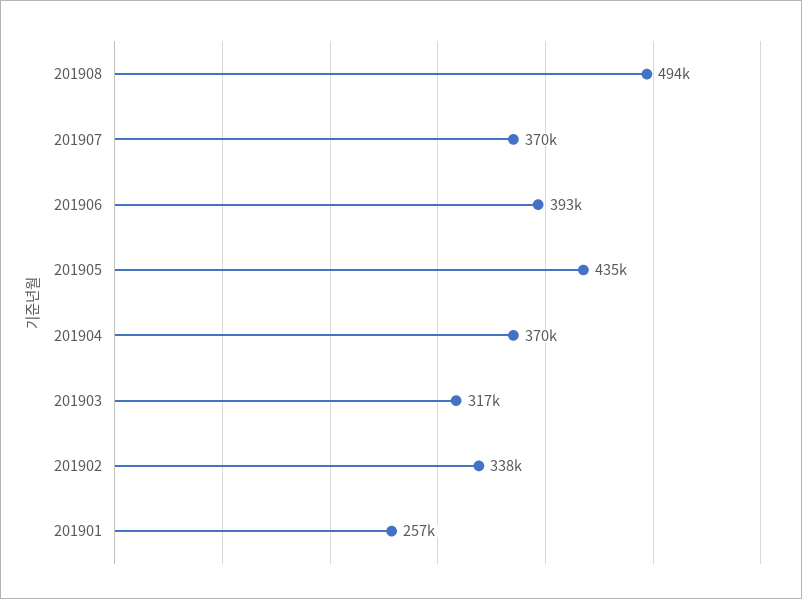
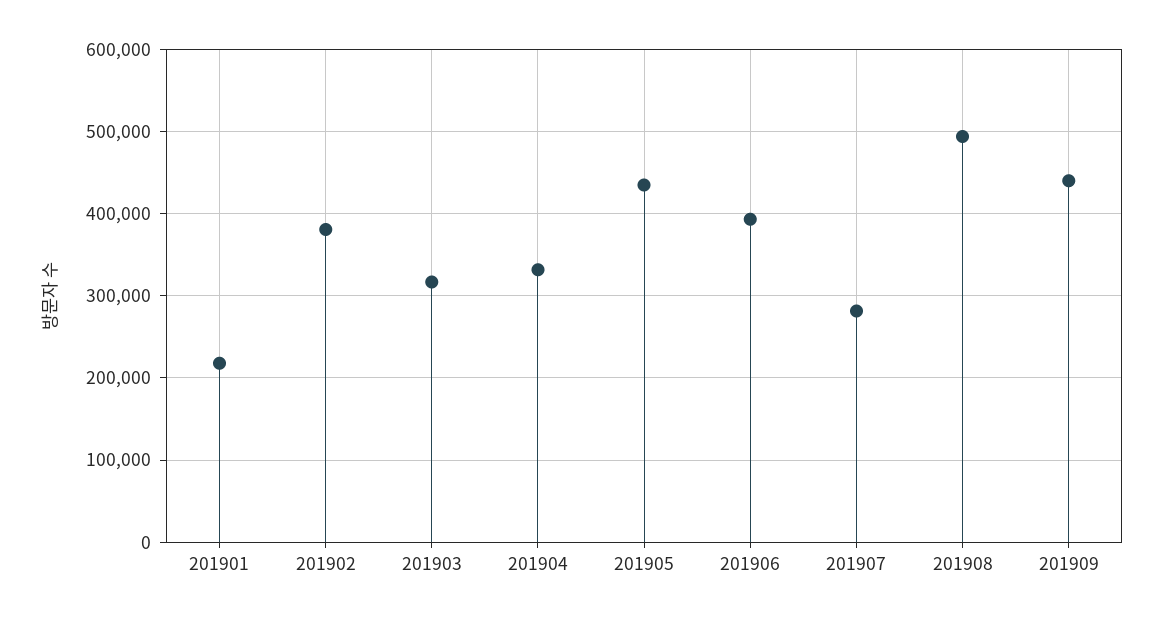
201907: 370000 -> 280000
201904: 370000 -> 330000
201902: 338000 -> 380000
201901: 257000 -> 220000
201909: none -> 440000

